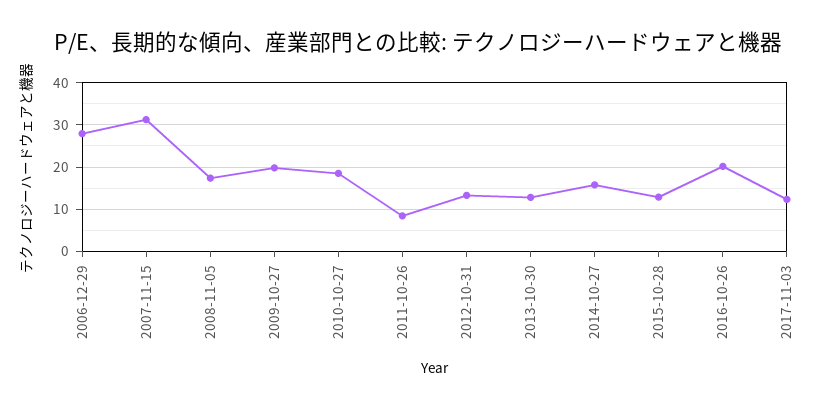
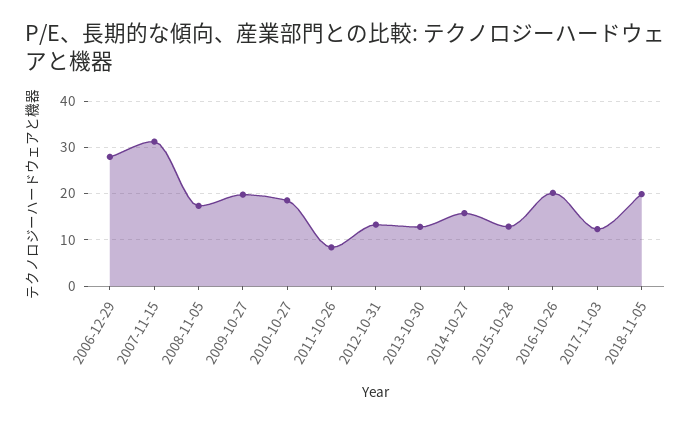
2018-11-05: none -> 20

